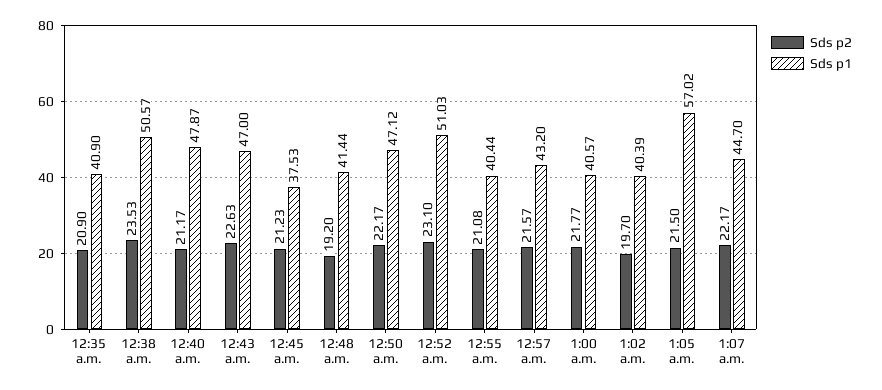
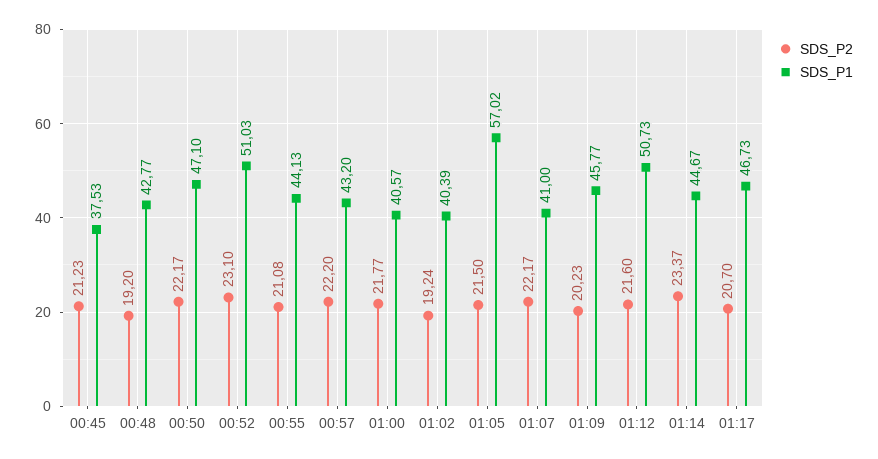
Sds p2, 12:35 a.m.: 20.9 -> none
Sds p1, 12:35 a.m.: 40.9 -> none
Sds p2, 12:38 a.m.: 23.53 -> none
Sds p1, 12:38 a.m.: 50.57 -> none
Sds p2, 12:40 a.m.: 21.17 -> none
Sds p1, 12:40 a.m.: 47.87 -> none
Sds p2, 12:43 a.m.: 22.63 -> none
Sds p1, 12:43 a.m.: 47 -> none
Sds p1, 12:48 a.m.: 41.44 -> 42.77
Sds p1, 12:50 a.m.: 47.12 -> 47.1
Sds p1, 12:55 a.m.: 40.44 -> 44.13
Sds p2, 12:57 a.m.: 21.57 -> 22.2
Sds p2, 1:02 a.m.: 19.7 -> 19.24
Sds p1, 1:07 a.m.: 44.7 -> 41
Sds p2, 01:09: none -> 20.23
Sds p1, 01:09: none -> 45.77
Sds p2, 01:12: none -> 21.6
Sds p1, 01:12: none -> 50.73
Sds p2, 01:14: none -> 23.37
Sds p1, 01:14: none -> 44.67
Sds p2, 01:17: none -> 20.7
Sds p1, 01:17: none -> 46.73

